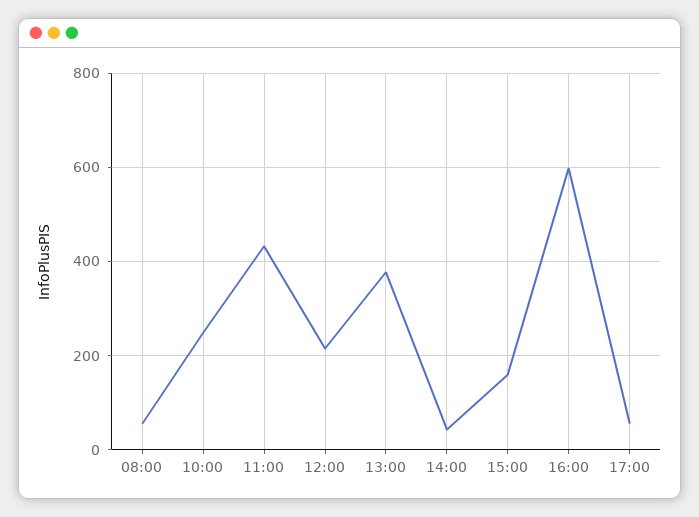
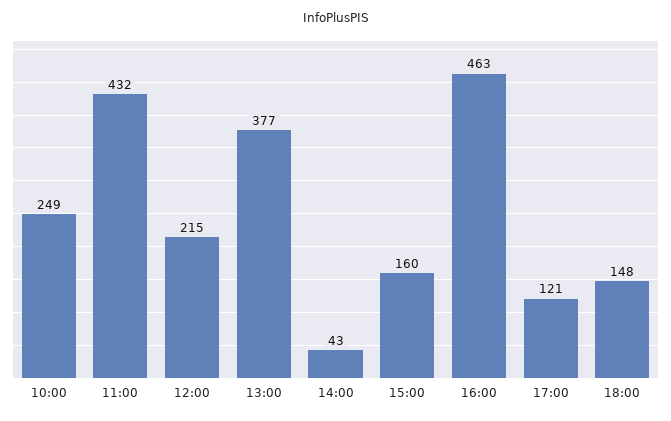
08:00: 60 -> none
16:00: 600 -> 463
17:00: 60 -> 121
18:00: none -> 148

